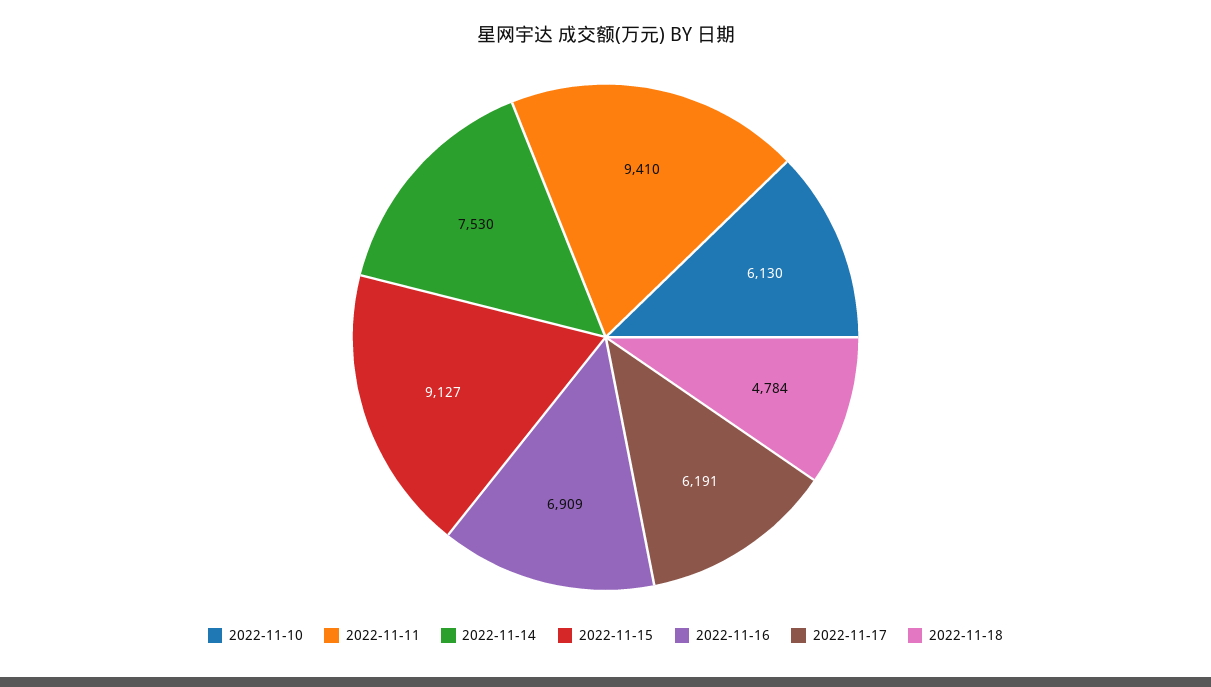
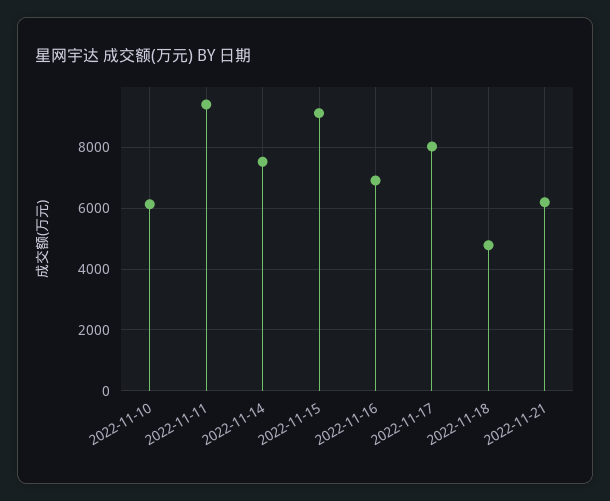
2022-11-17: 6191 -> 8000
2022-11-21: none -> 6200

